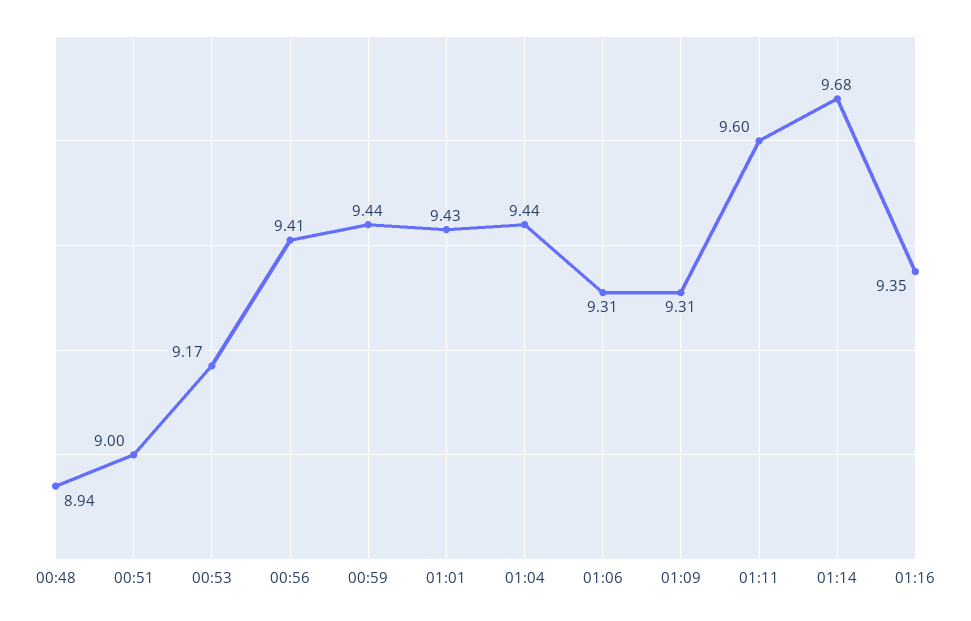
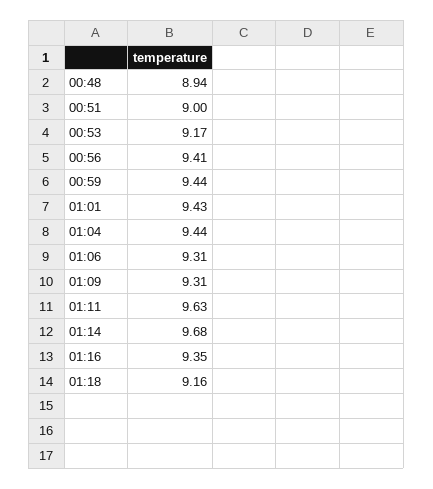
01:11: 9.6 -> 9.63
01:18: none -> 9.16

